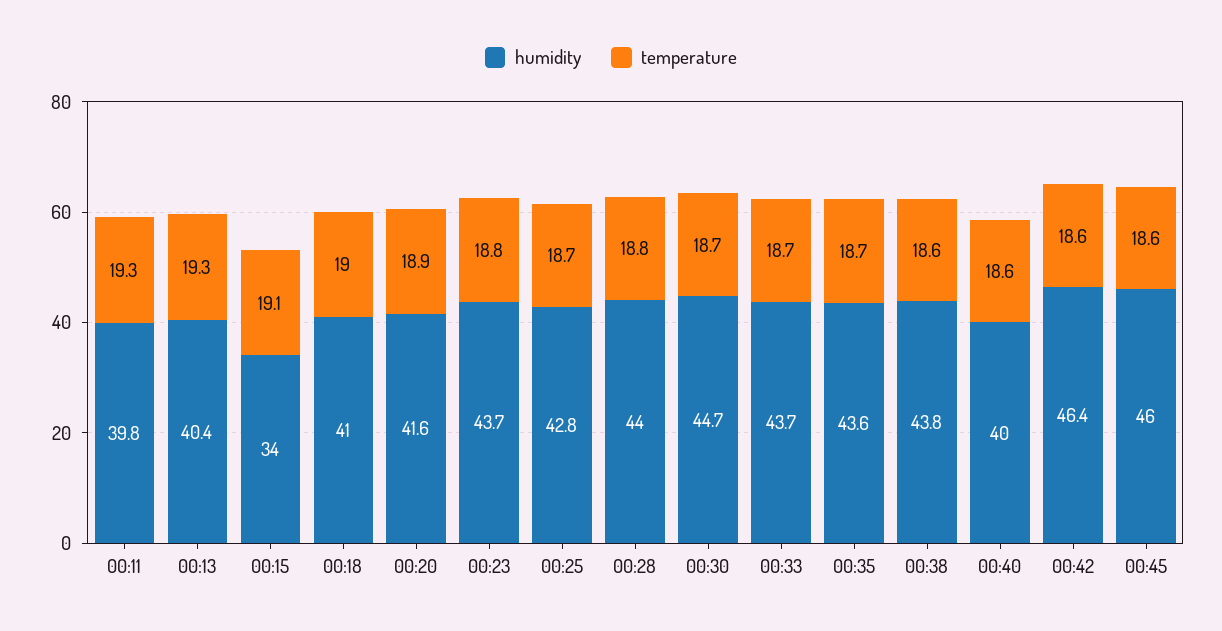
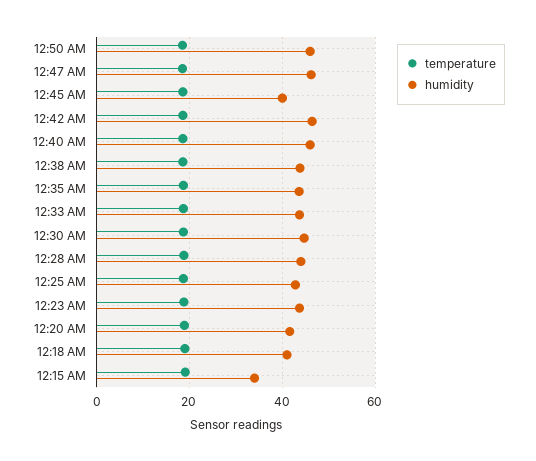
humidity, 00:11: 39.8 -> none
temperature, 00:11: 19.3 -> none
humidity, 00:13: 40.4 -> none
temperature, 00:13: 19.3 -> none
humidity, 00:40: 40 -> 46
humidity, 00:45: 46 -> 40
temperature, 12:50 AM: none -> 18
humidity, 12:50 AM: none -> 46
temperature, 12:47 AM: none -> 18
humidity, 12:47 AM: none -> 46

